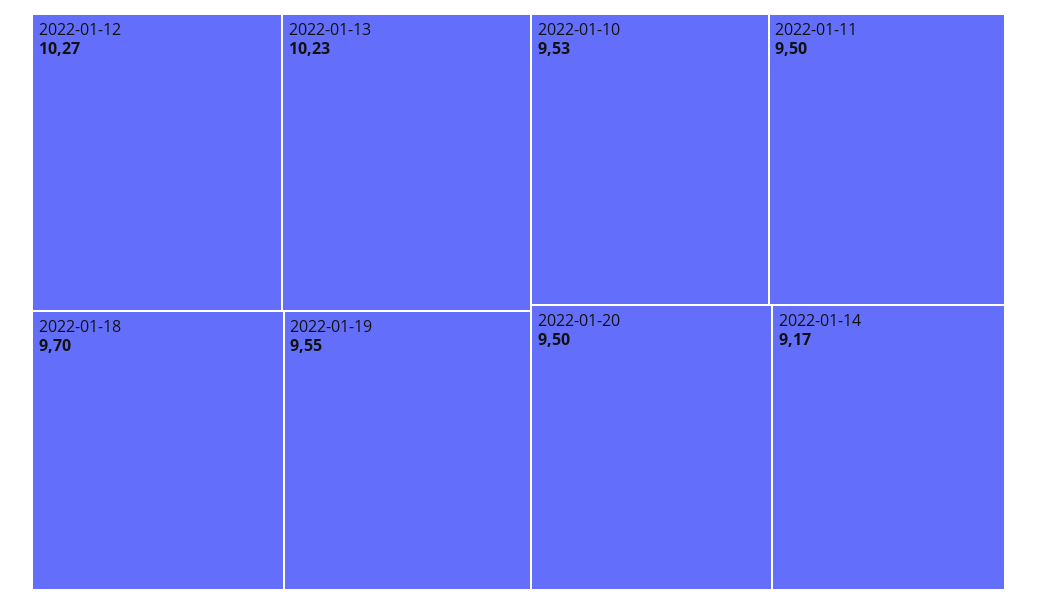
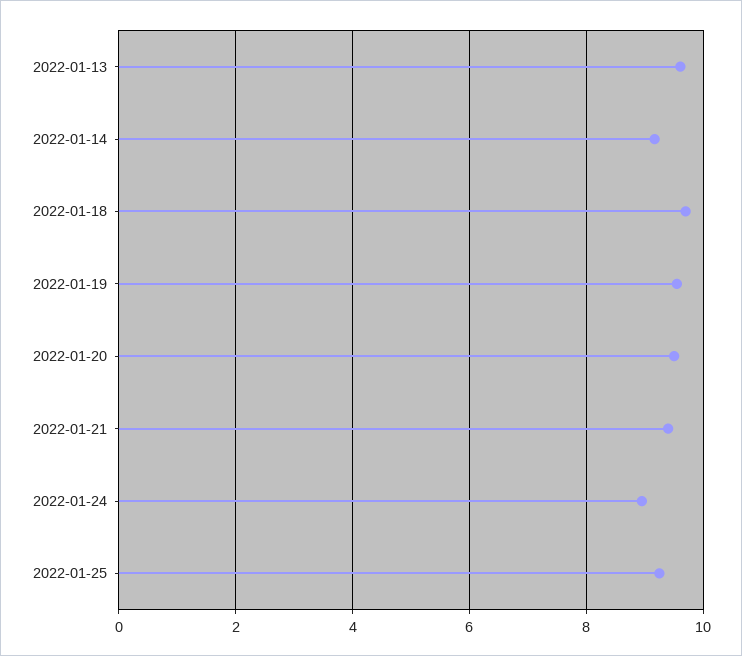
2022-01-12: 10.27 -> none
2022-01-13: 10.23 -> 9.6
2022-01-10: 9.53 -> none
2022-01-11: 9.5 -> none
2022-01-21: none -> 9.4
2022-01-24: none -> 9
2022-01-25: none -> 9.2

